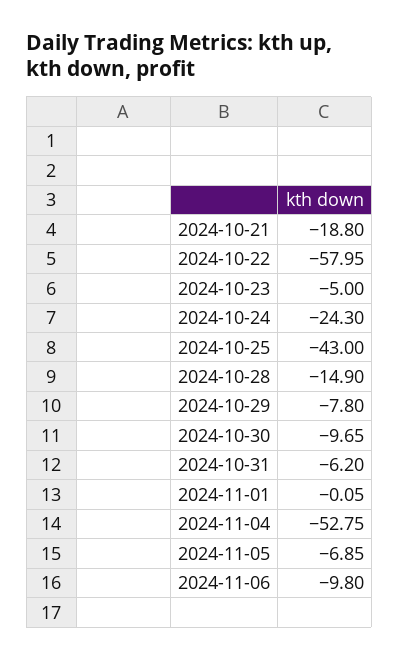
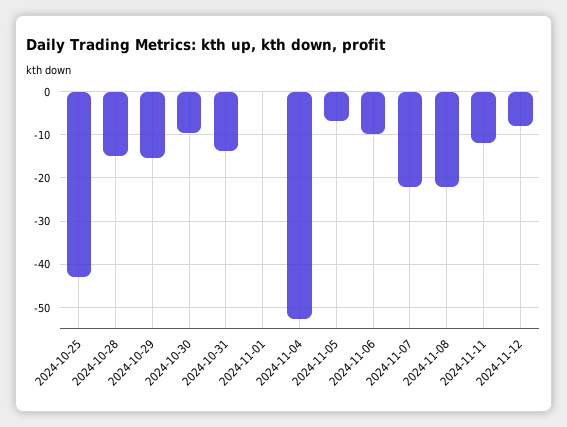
2024-10-21: -18.8 -> none
2024-10-22: -57.95 -> none
2024-10-23: -5 -> none
2024-10-24: -24.3 -> none
2024-10-29: -7.8 -> -16
2024-10-31: -6.2 -> -14
2024-11-07: none -> -22
2024-11-08: none -> -22
2024-11-11: none -> -12
2024-11-12: none -> -8

